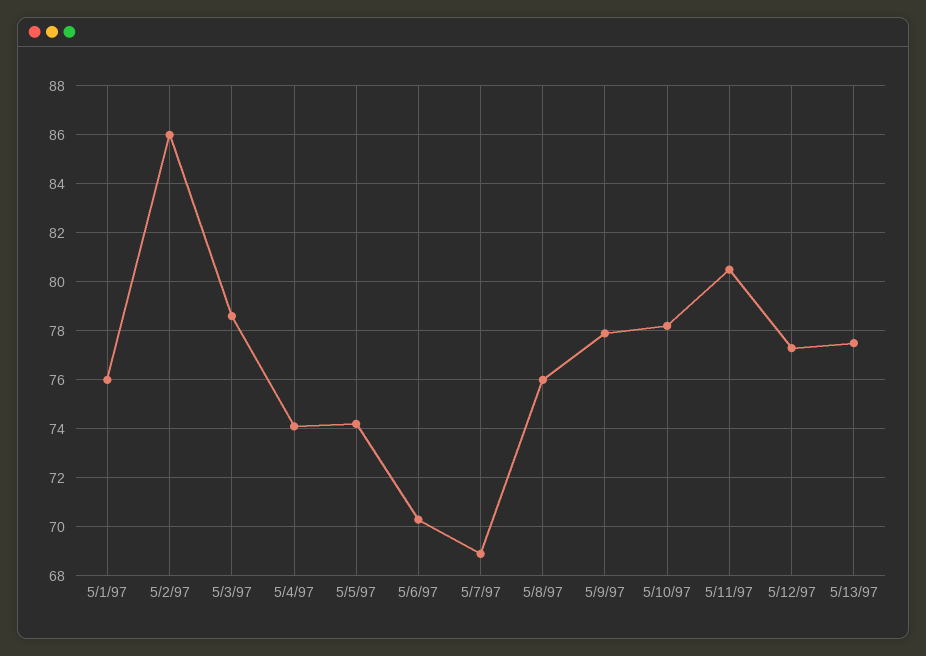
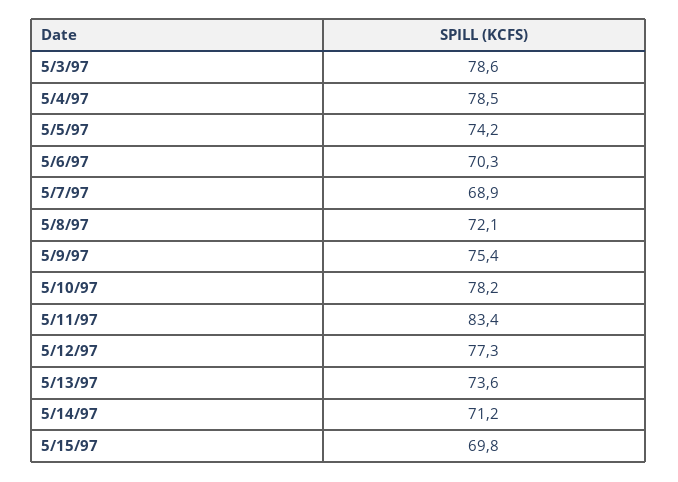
5/1/97: 76 -> none
5/2/97: 86 -> none
5/4/97: 74 -> 78.5
5/8/97: 76 -> 72.1
5/9/97: 78 -> 75.4
5/11/97: 80.5 -> 83.4
5/13/97: 77.5 -> 73.6
5/14/97: none -> 71.2
5/15/97: none -> 69.8

